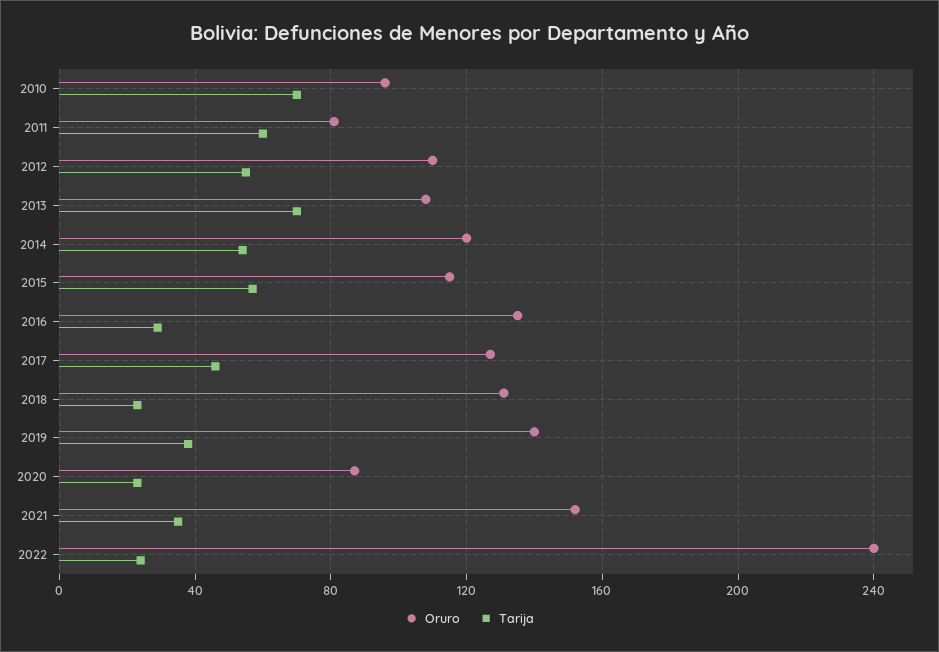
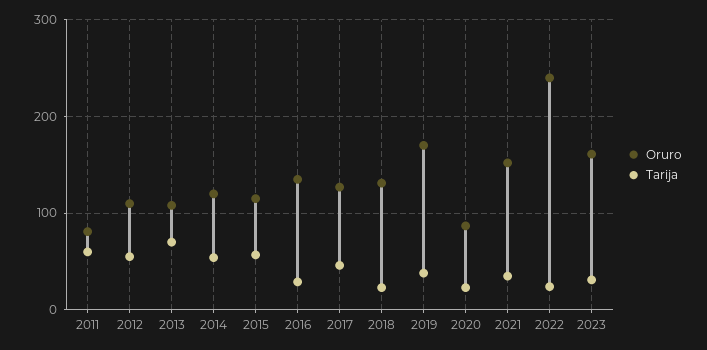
Oruro, 2010: 95 -> none
Tarija, 2010: 70 -> none
Oruro, 2019: 140 -> 170
Oruro, 2023: none -> 160
Tarija, 2023: none -> 30

